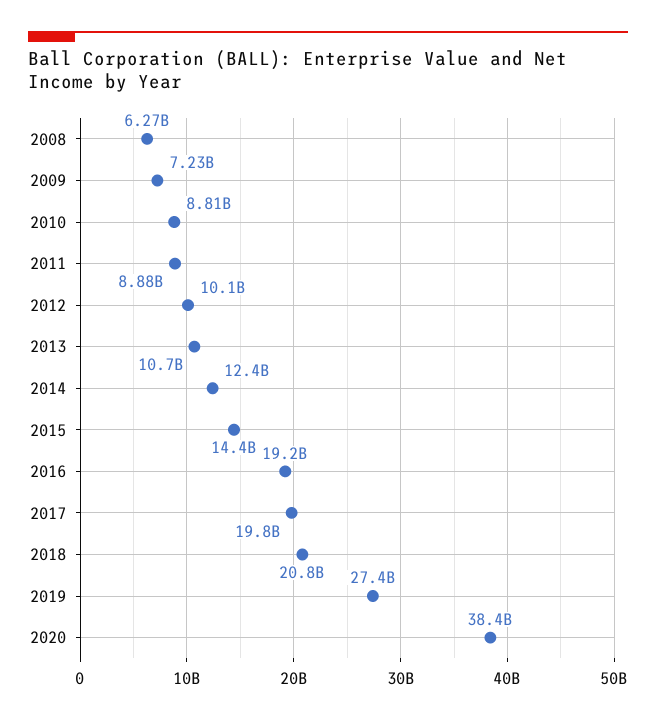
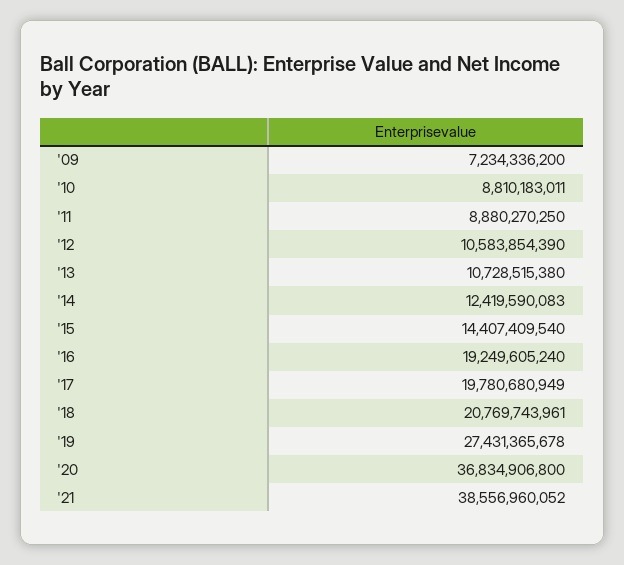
2008: 6270000000 -> none
2012: 10100000000 -> 10583854390
2020: 38400000000 -> 36834906800
'21: none -> 38556960052

